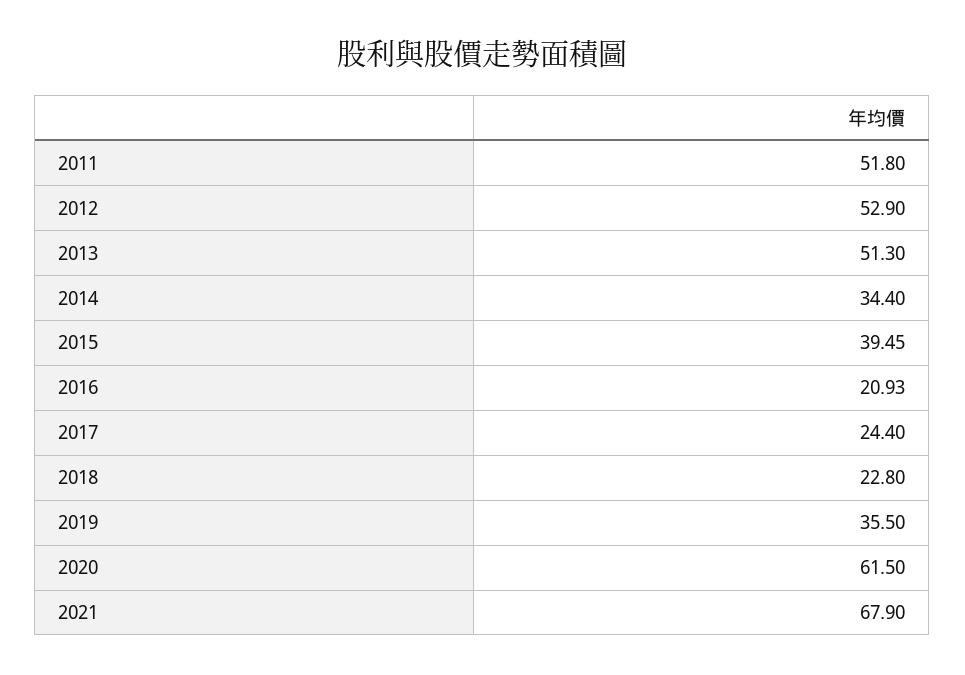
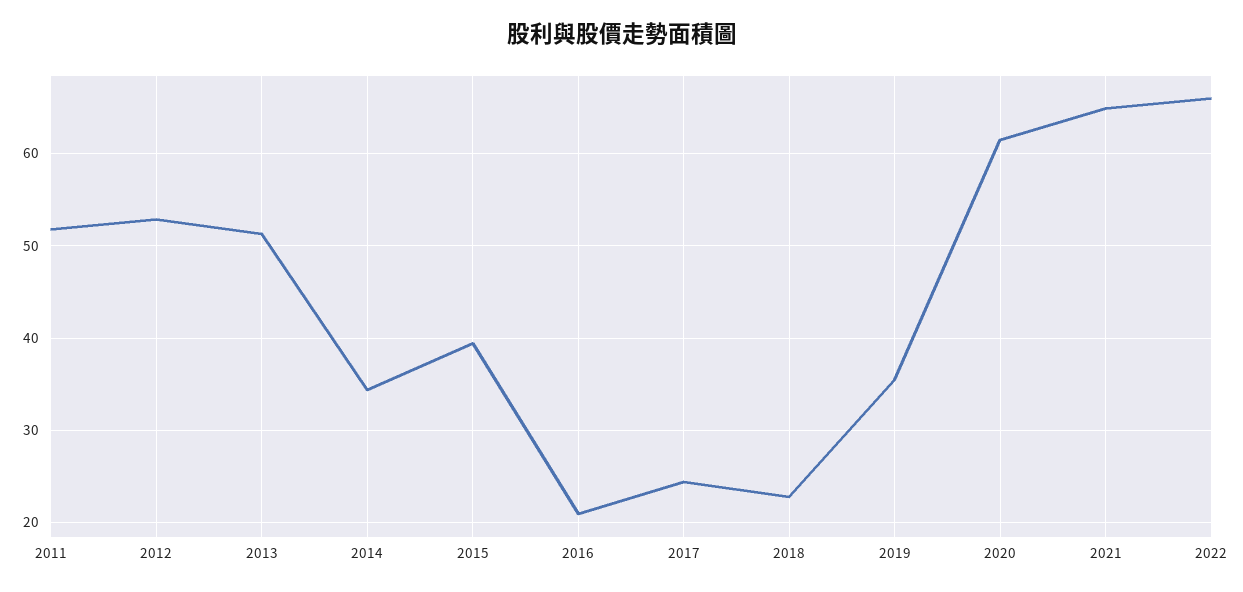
2021: 67.9 -> 65
2022: none -> 66

